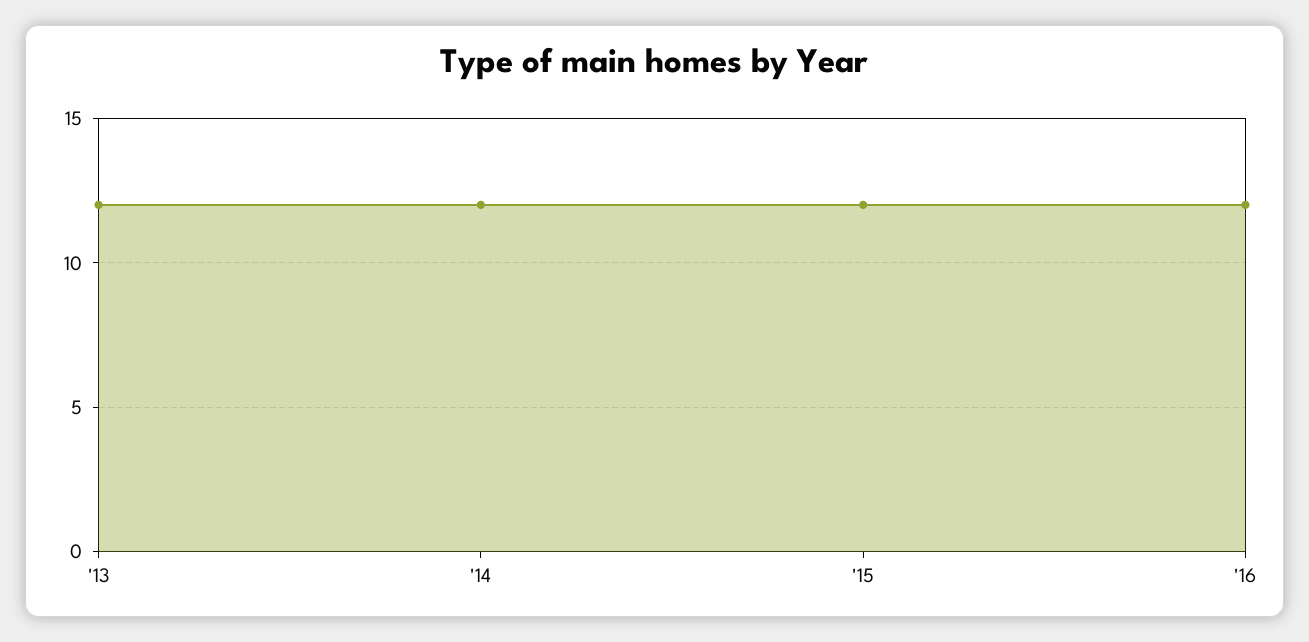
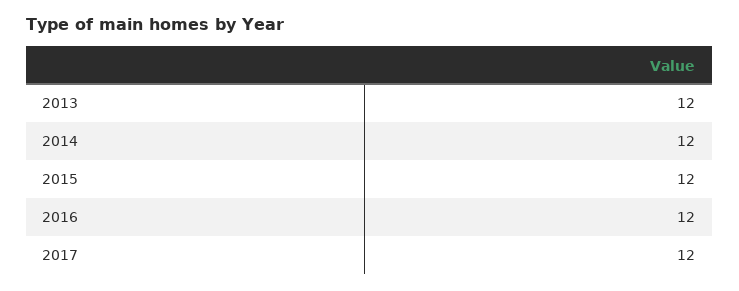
2017: none -> 12

